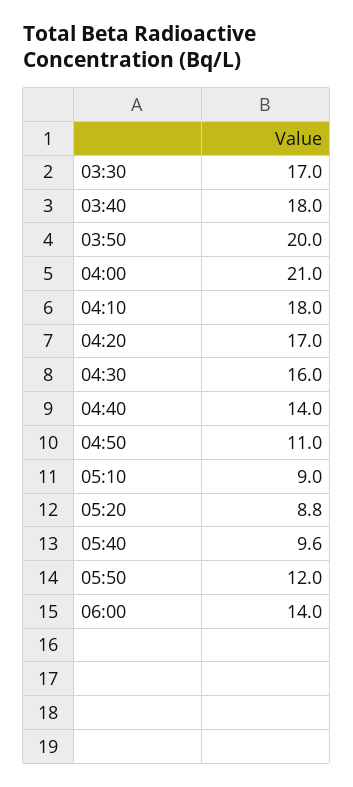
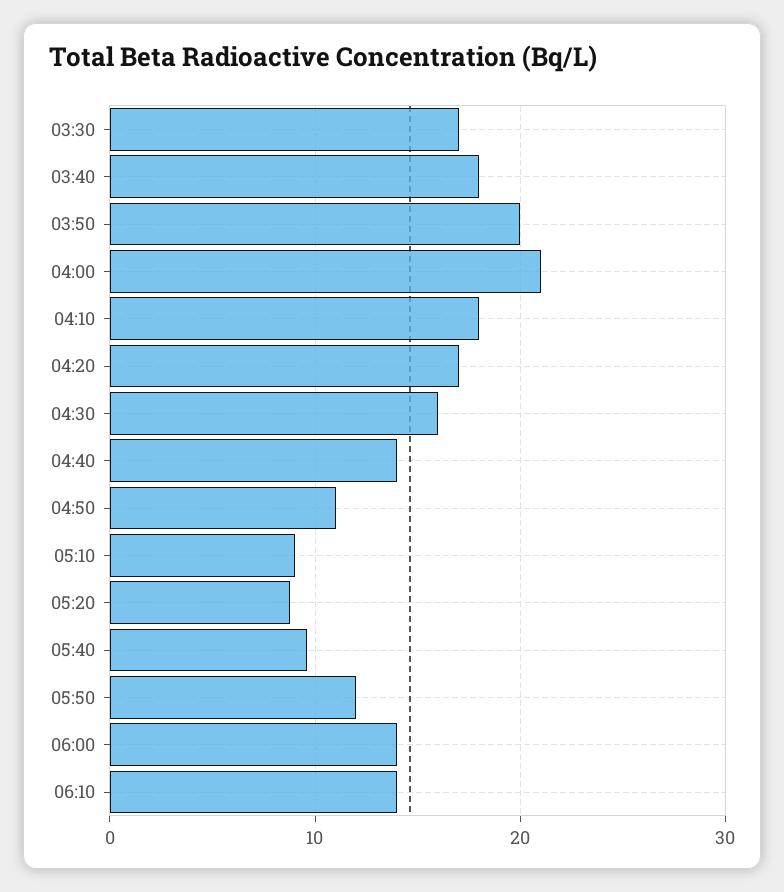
06:10: none -> 14

